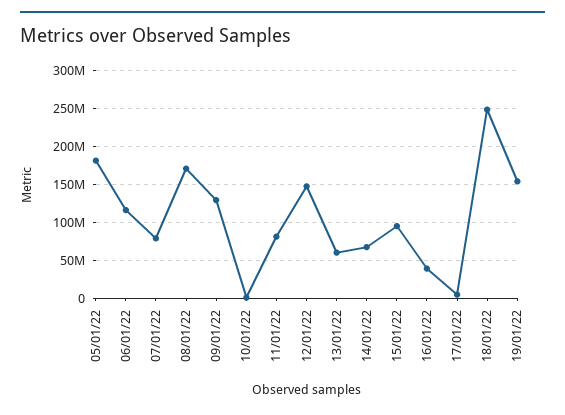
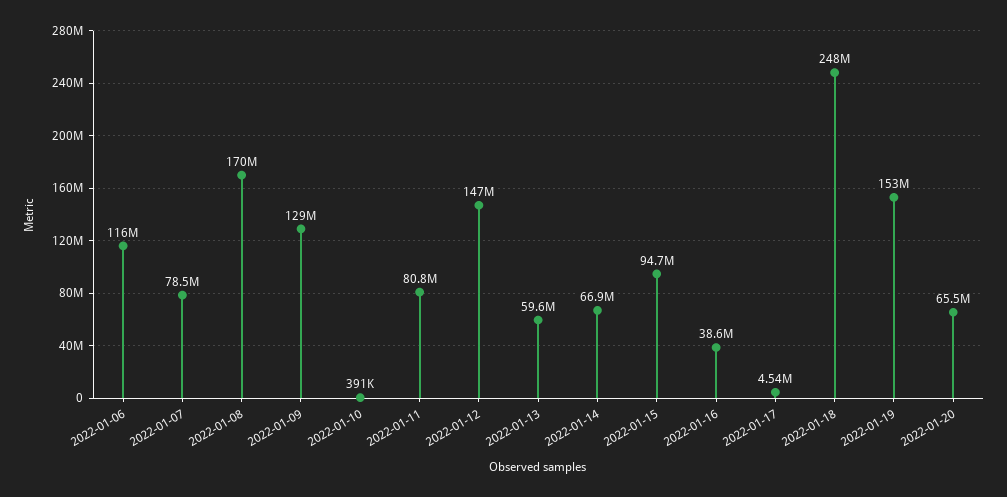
05/01/22: 180000000 -> none
2022-01-20: none -> 65500000

